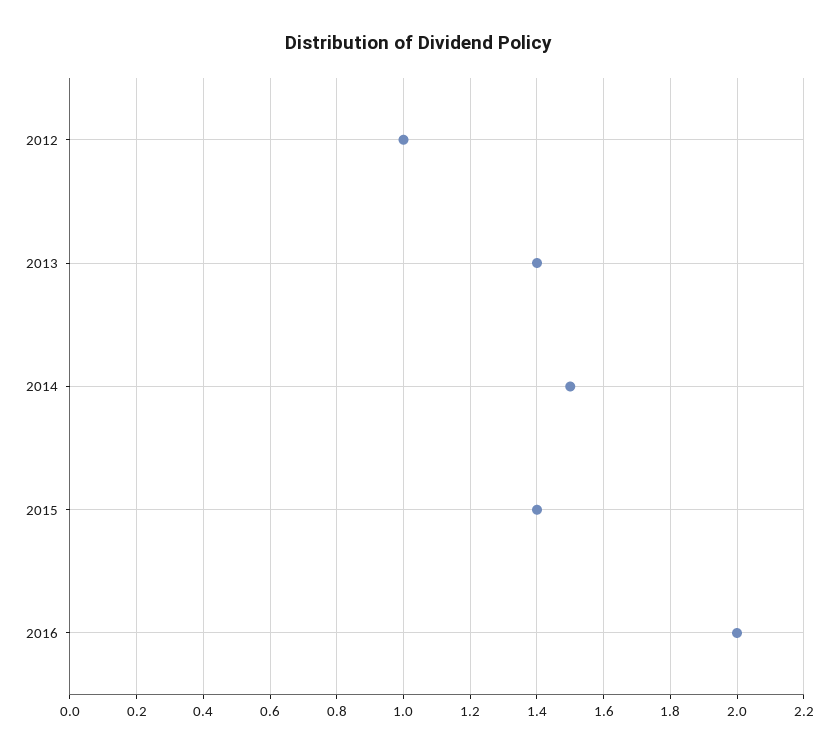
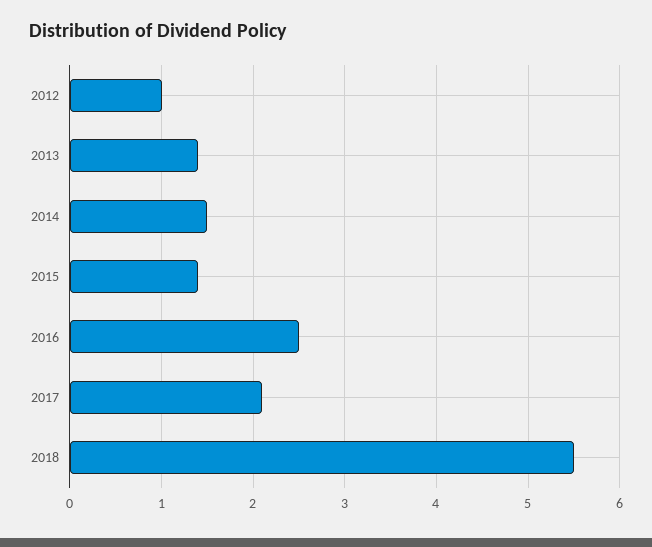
2016: 2 -> 2.5
2017: none -> 2.1
2018: none -> 5.5

